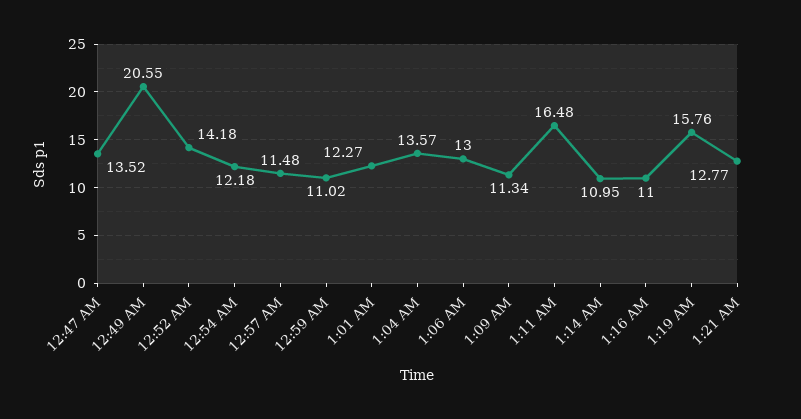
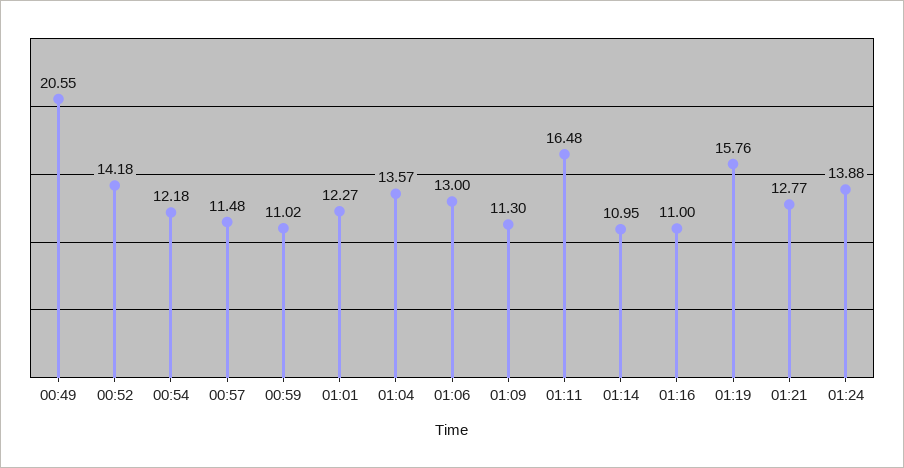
12:47 AM: 13.52 -> none
1:09 AM: 11.34 -> 11.3
01:24: none -> 13.88

